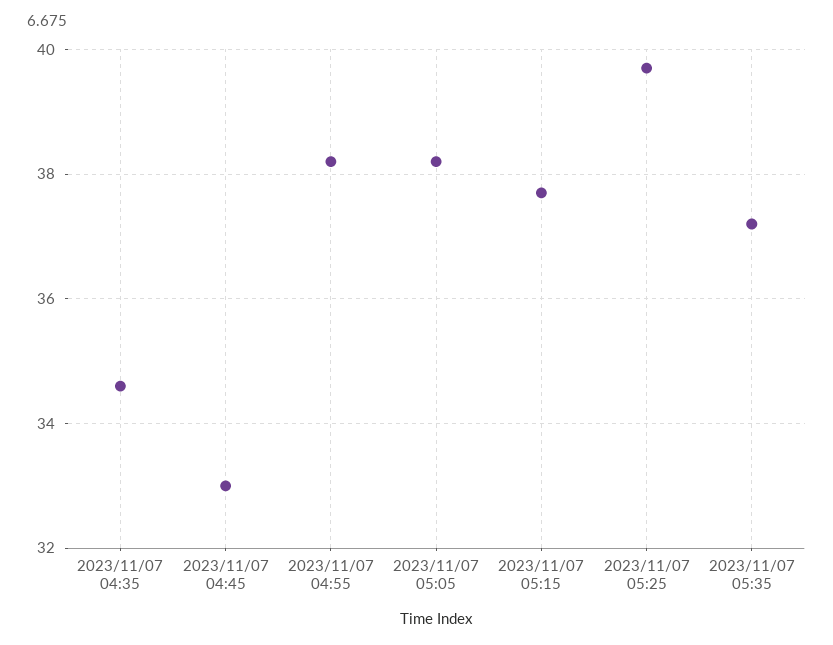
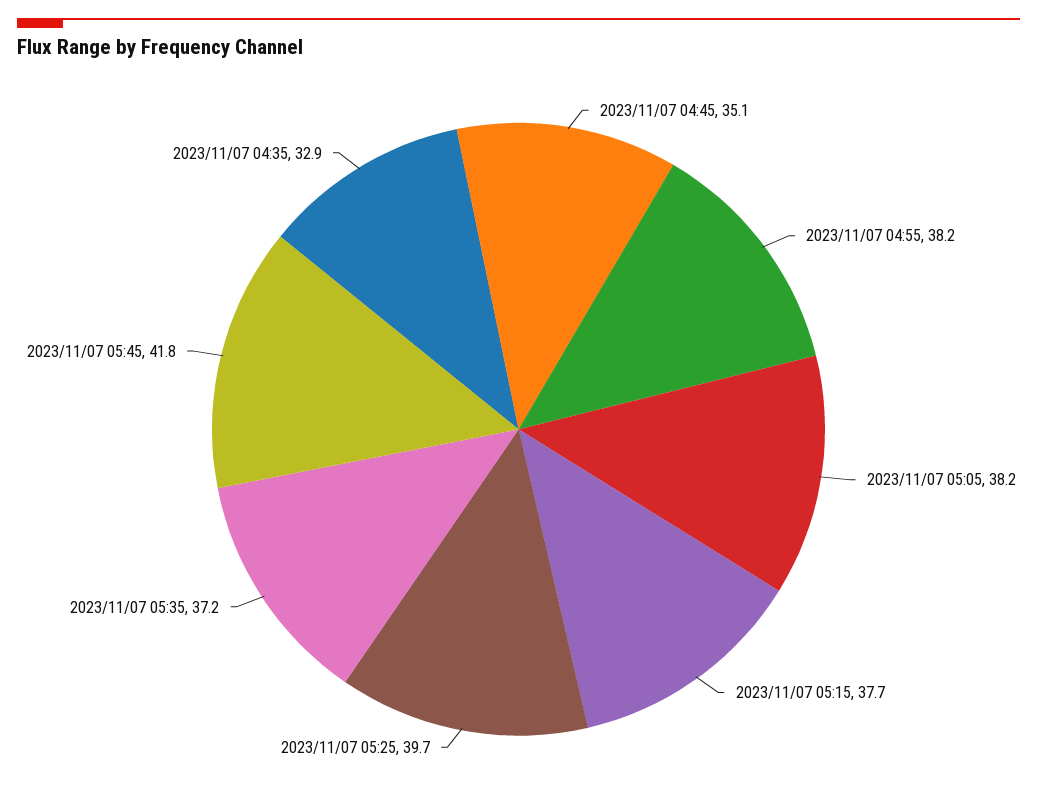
2023/11/07 04:35: 34.5 -> 32.9
2023/11/07 04:45: 33 -> 35.1
2023/11/07 05:45: none -> 41.8

